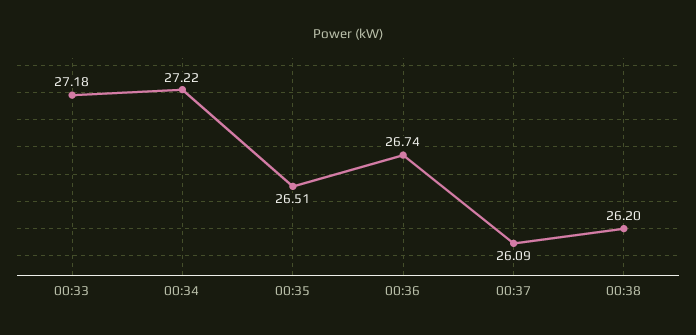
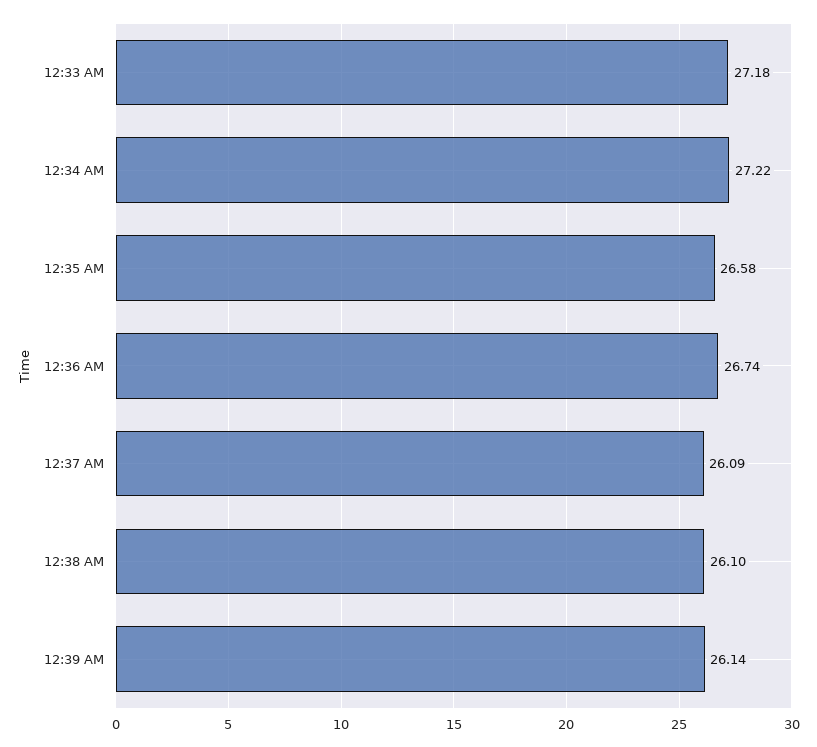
00:35: 26.51 -> 26.58
00:38: 26.2 -> 26.1
12:39 AM: none -> 26.14

